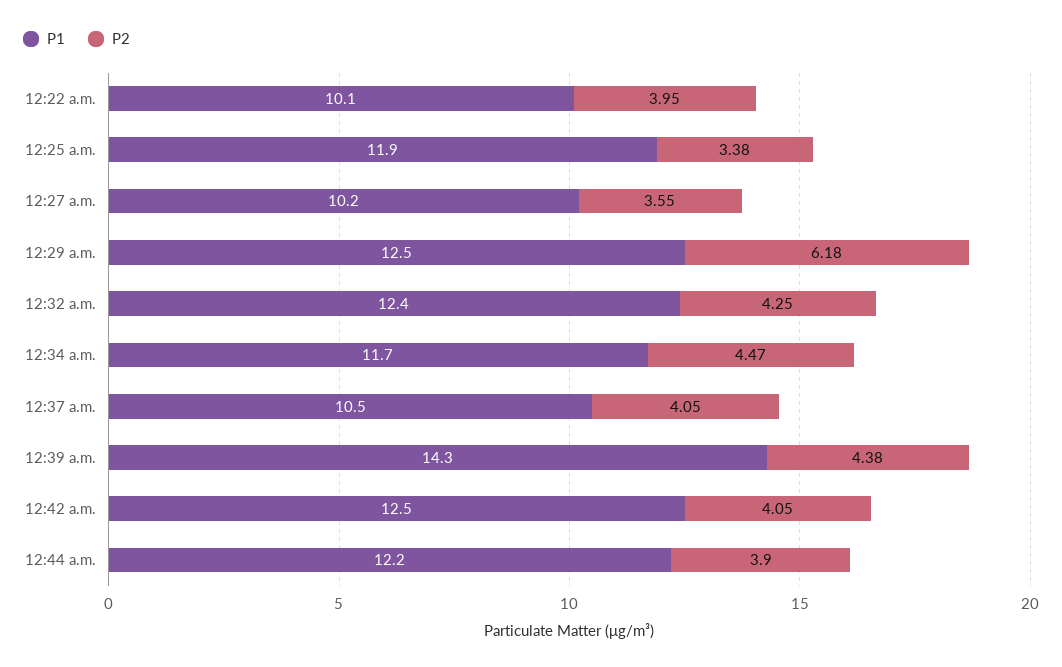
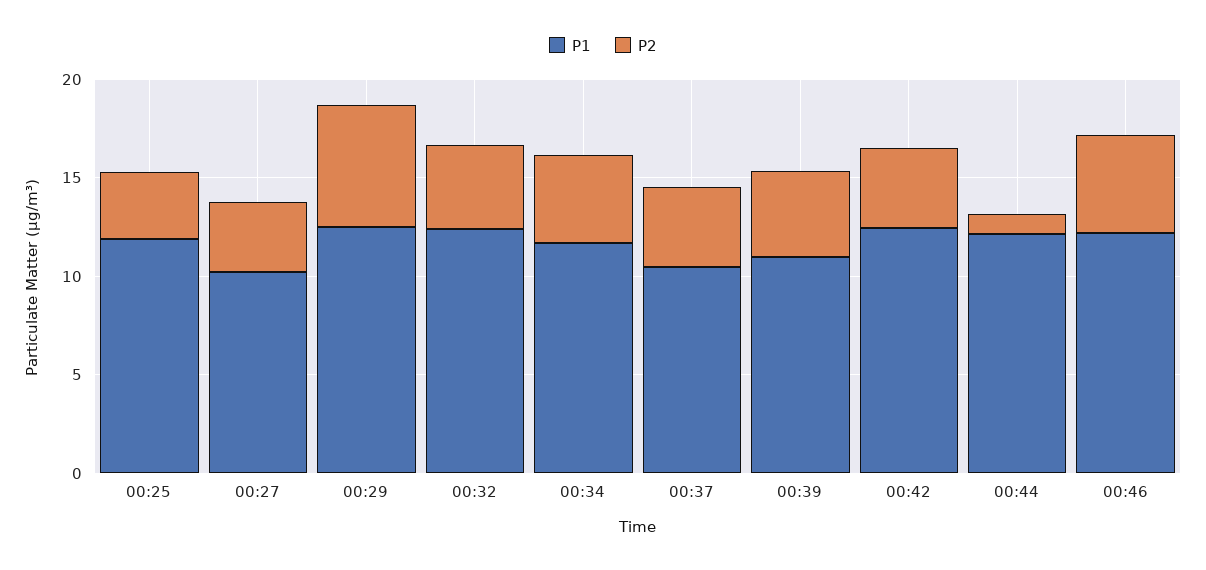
P1, 12:22 a.m.: 10.1 -> none
P2, 12:22 a.m.: 3.95 -> none
P1, 12:39 a.m.: 14.3 -> 11
P2, 12:44 a.m.: 3.9 -> 1
P1, 00:46: none -> 12
P2, 00:46: none -> 5

